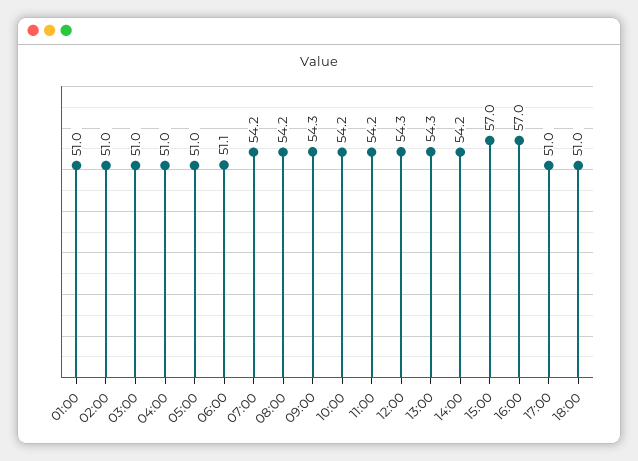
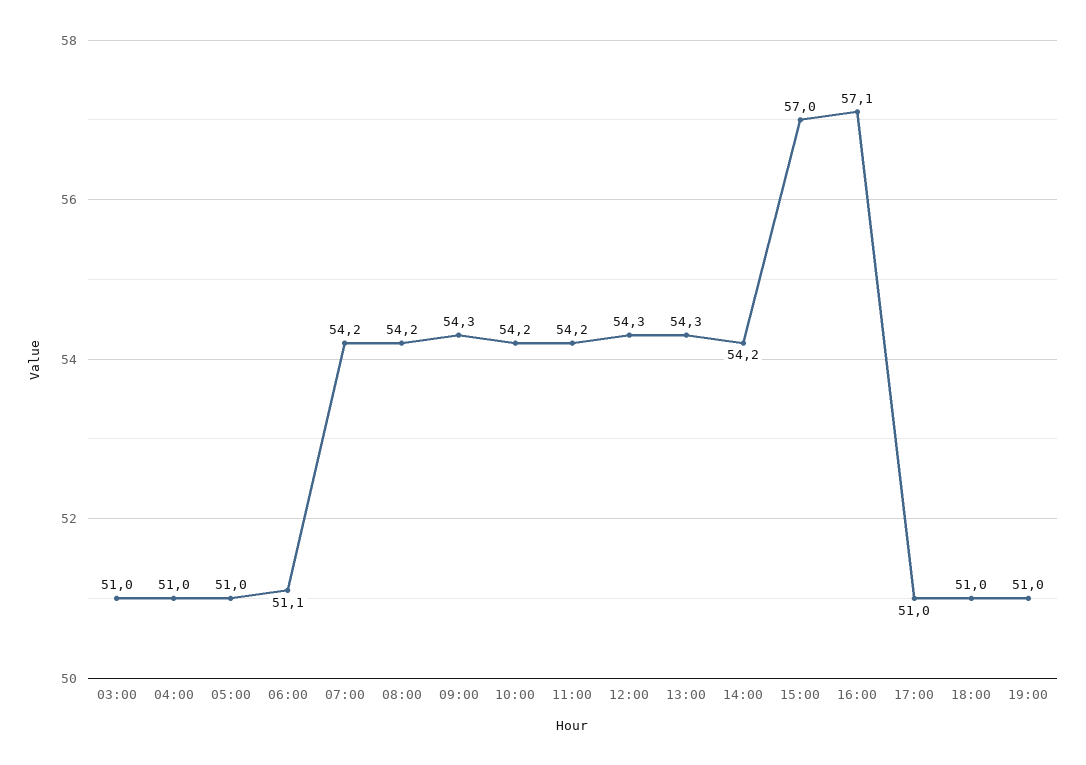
01:00: 51 -> none
02:00: 51 -> none
16:00: 57 -> 57.1
19:00: none -> 51

